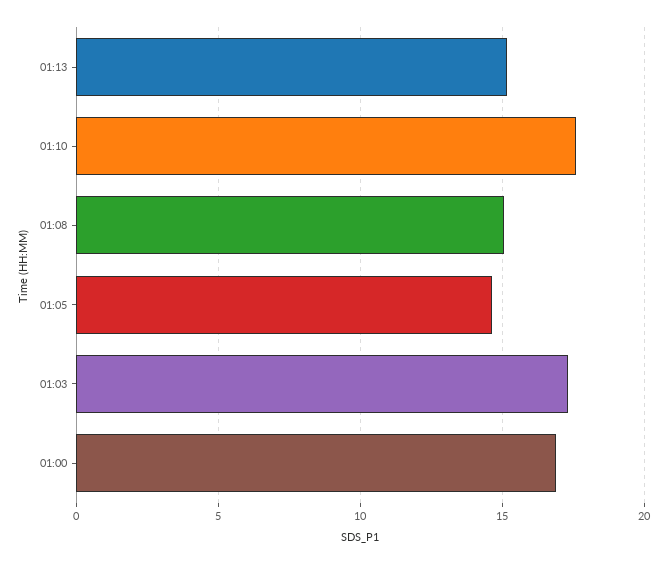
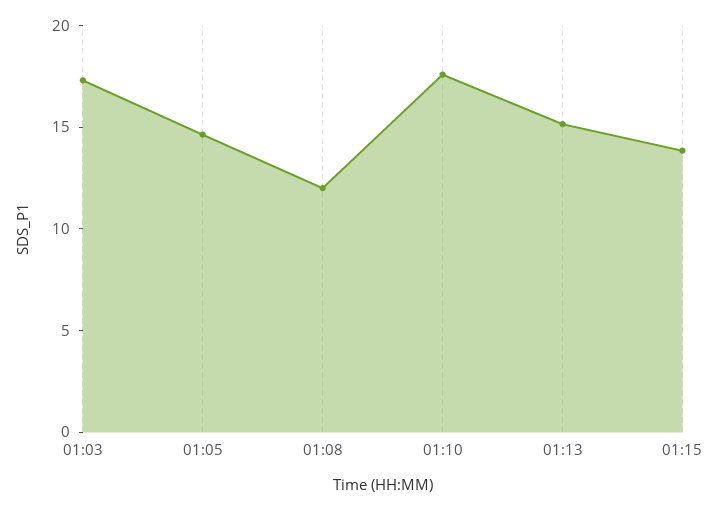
01:08: 15 -> 12
01:00: 17 -> none
01:15: none -> 14

